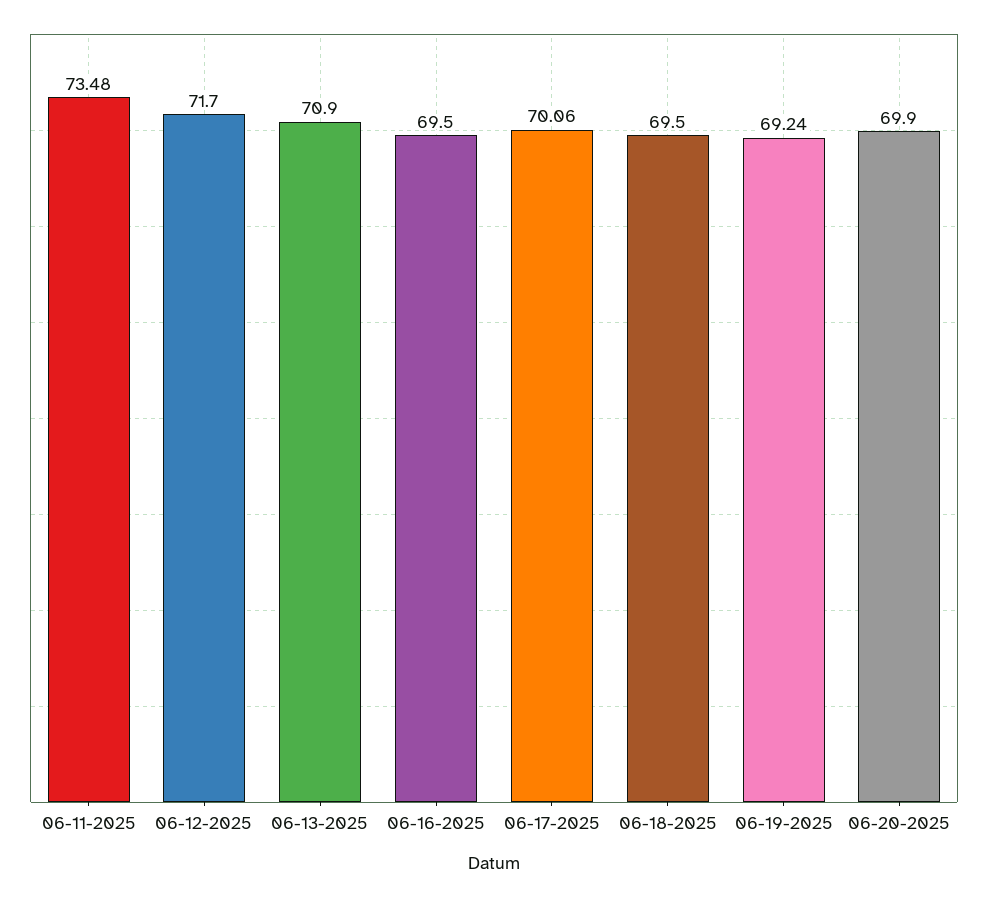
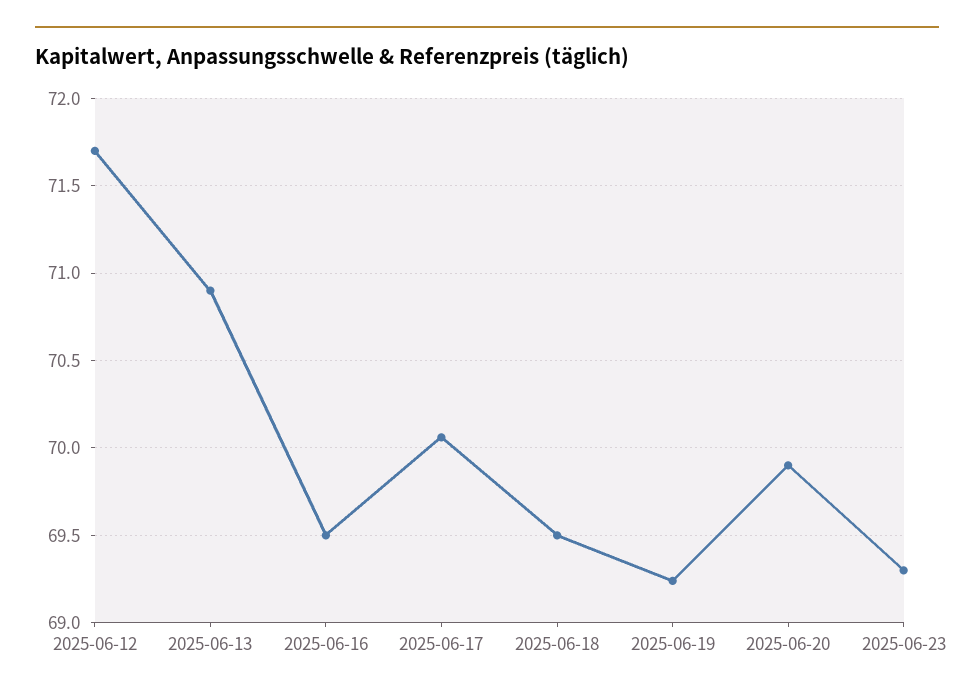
06-11-2025: 73.48 -> none
2025-06-23: none -> 69.3

